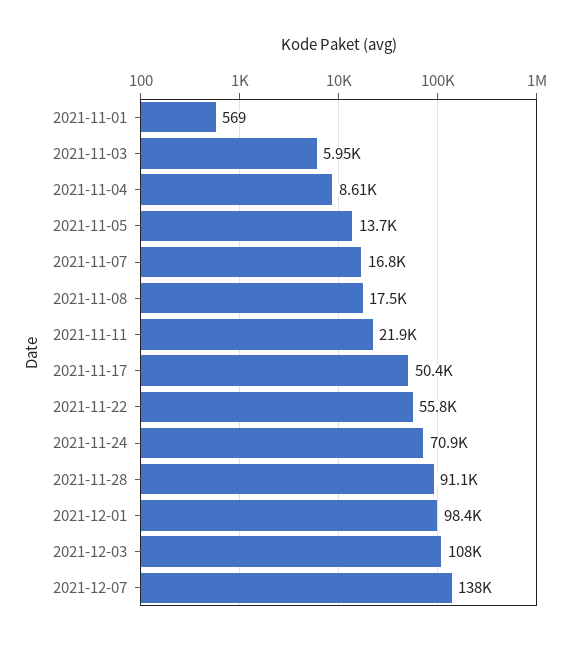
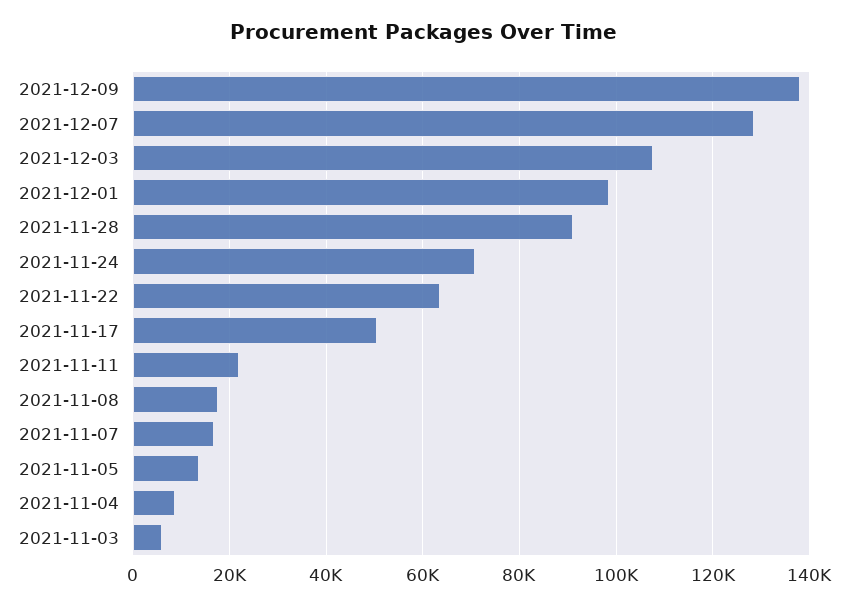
2021-11-01: 569 -> none
2021-11-22: 55800 -> 64000
2021-12-07: 138000 -> 128000
2021-12-09: none -> 138000

